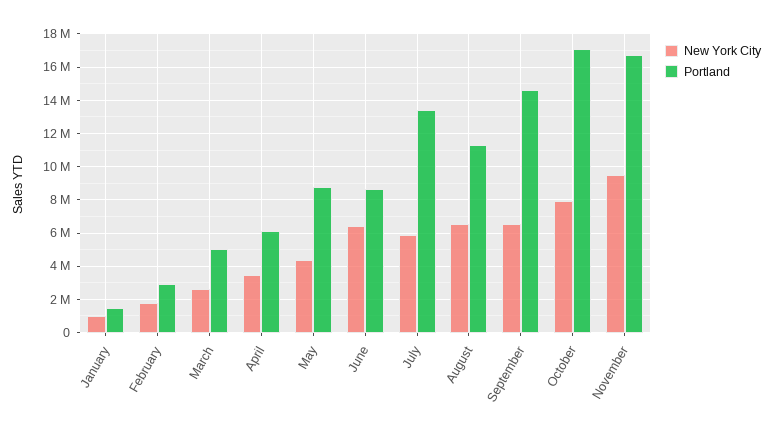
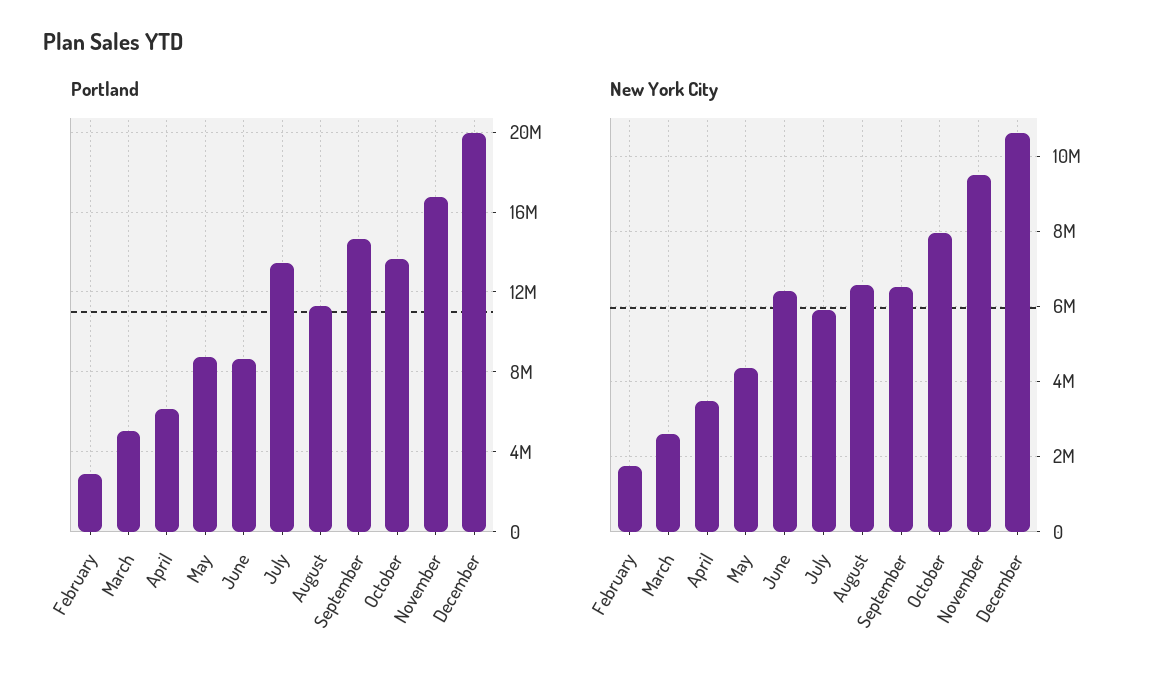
New York City, January: 1000000 -> none
Portland, January: 1500000 -> none
Portland, October: 17000000 -> 13500000
Portland, December: none -> 20000000
New York City, December: none -> 10600000

